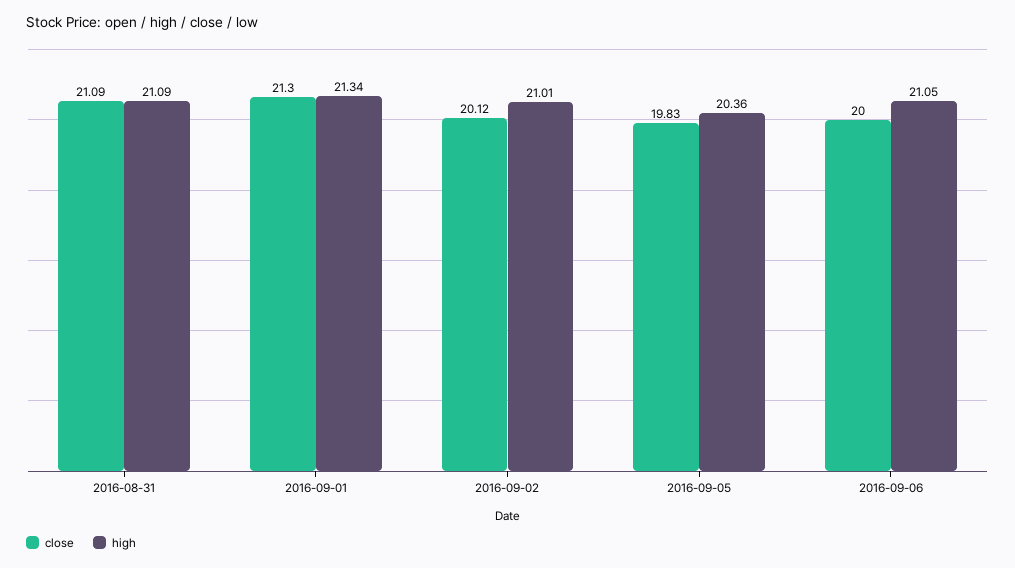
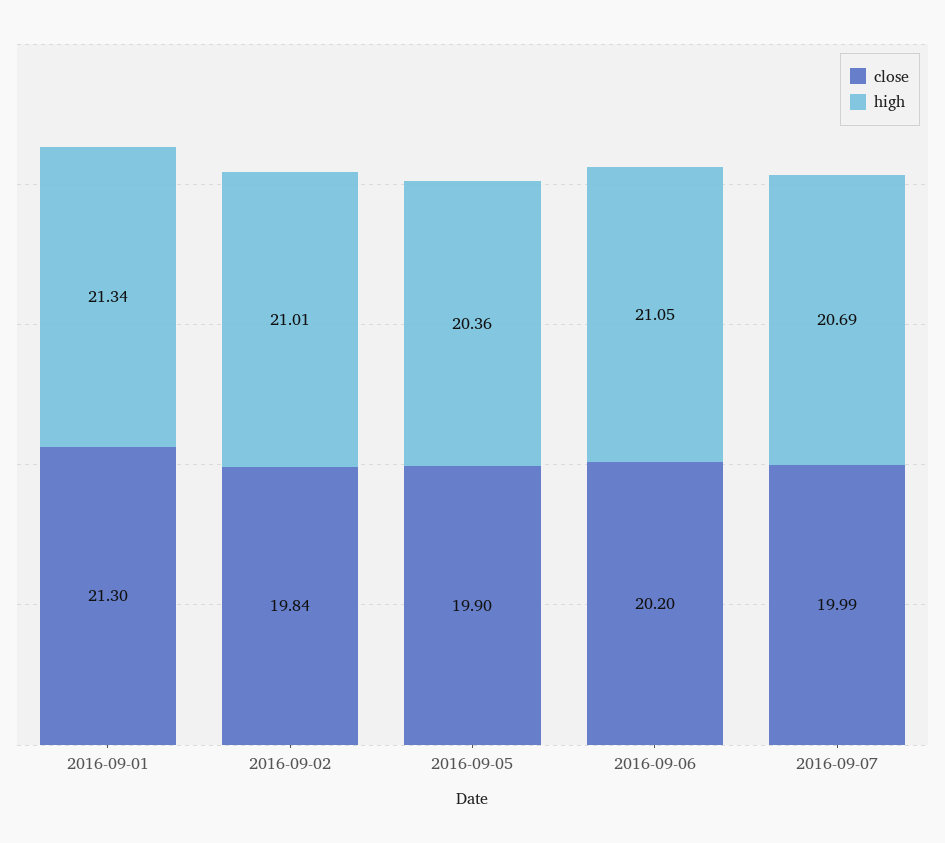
close, 2016-08-31: 21.09 -> none
high, 2016-08-31: 21.09 -> none
close, 2016-09-02: 20.12 -> 19.84
close, 2016-09-05: 19.83 -> 19.9
close, 2016-09-06: 20 -> 20.2
close, 2016-09-07: none -> 19.99
high, 2016-09-07: none -> 20.69

